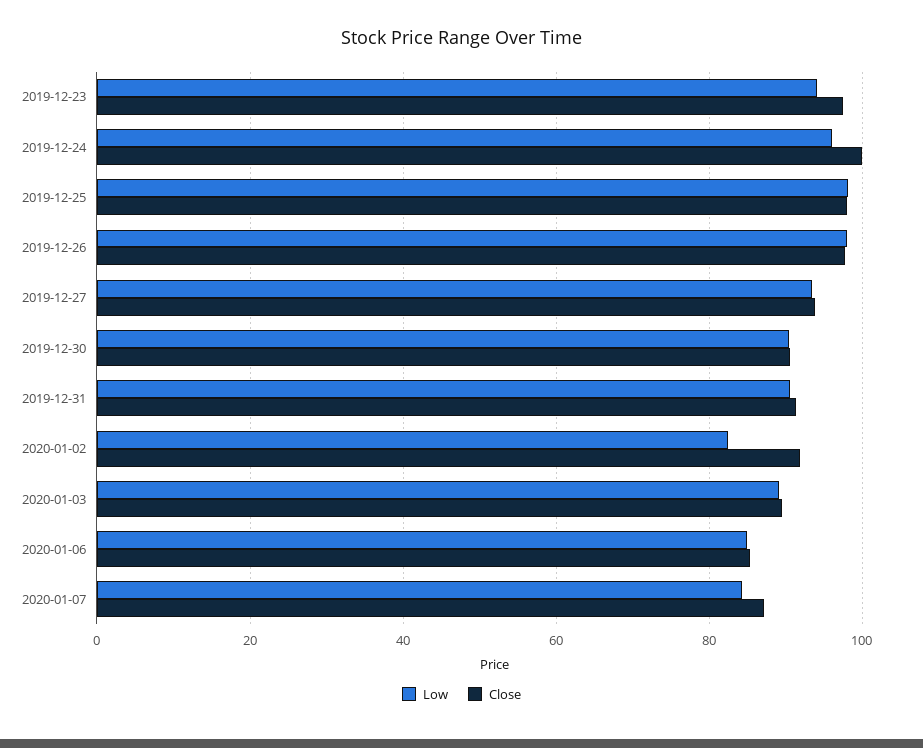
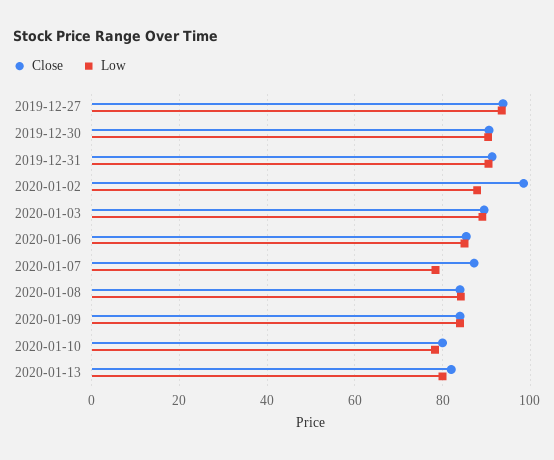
Low, 2019-12-23: 94 -> none
Close, 2019-12-23: 98 -> none
Low, 2019-12-24: 96 -> none
Close, 2019-12-24: 100 -> none
Low, 2019-12-25: 98 -> none
Close, 2019-12-25: 98 -> none
Low, 2019-12-26: 98 -> none
Close, 2019-12-26: 98 -> none
Low, 2020-01-02: 82 -> 88
Close, 2020-01-02: 92 -> 98
Low, 2020-01-07: 84 -> 78
Close, 2020-01-08: none -> 84
Low, 2020-01-08: none -> 84
Close, 2020-01-09: none -> 84
Low, 2020-01-09: none -> 84
Close, 2020-01-10: none -> 80
Low, 2020-01-10: none -> 78
Close, 2020-01-13: none -> 82
Low, 2020-01-13: none -> 80

